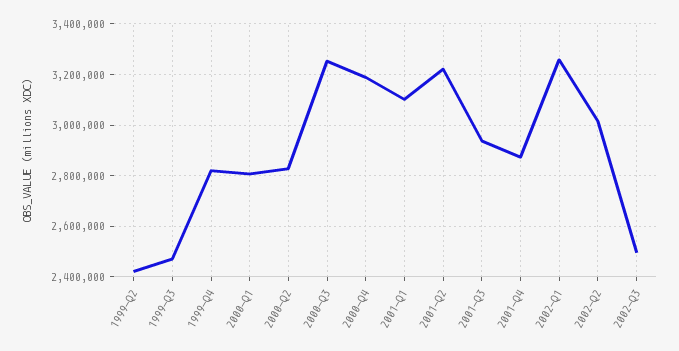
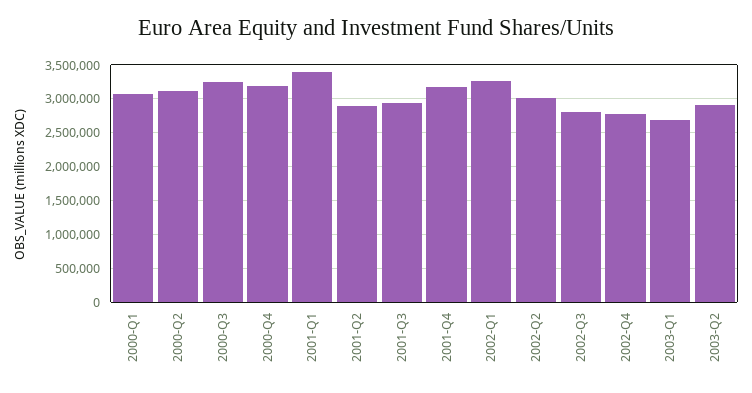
1999-Q2: 2425000 -> none
1999-Q3: 2475000 -> none
1999-Q4: 2825000 -> none
2000-Q1: 2800000 -> 3100000
2000-Q2: 2825000 -> 3100000
2001-Q1: 3100000 -> 3400000
2001-Q2: 3225000 -> 2900000
2001-Q4: 2875000 -> 3200000
2002-Q3: 2500000 -> 2800000
2002-Q4: none -> 2800000
2003-Q1: none -> 2700000
2003-Q2: none -> 2900000

